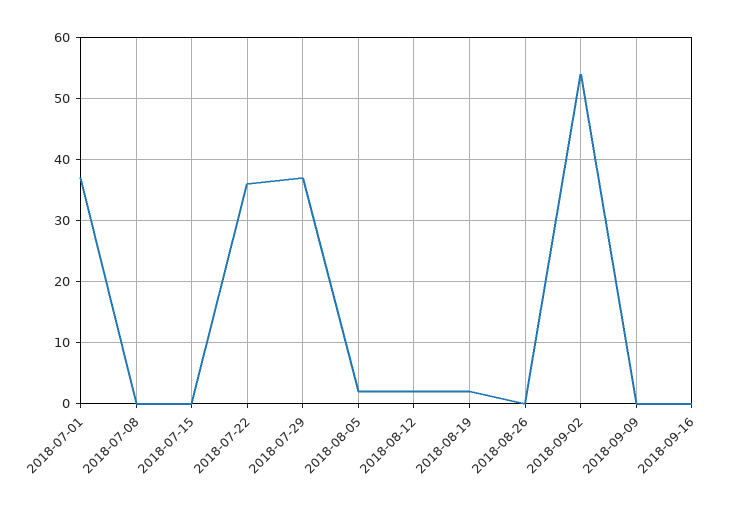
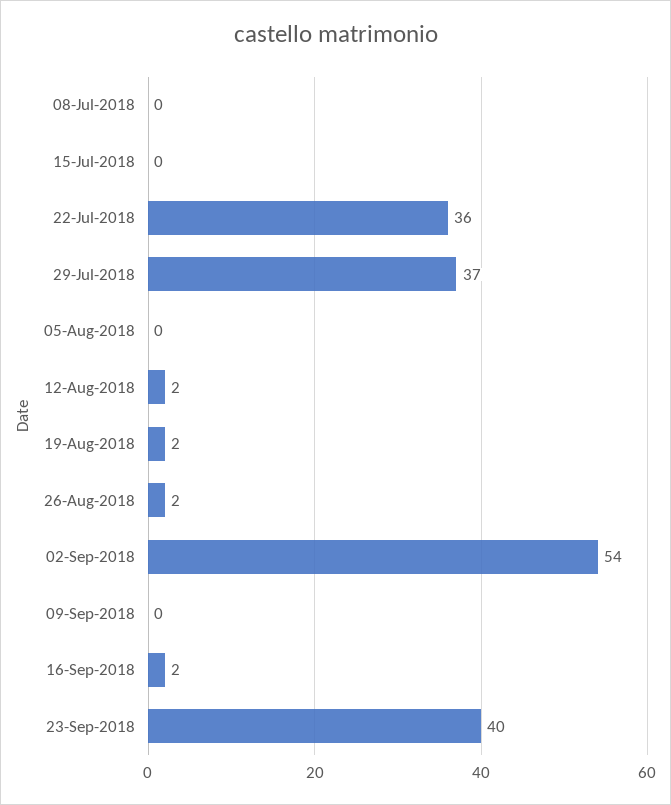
2018-07-01: 37 -> none
2018-08-05: 2 -> 0
2018-08-26: 0 -> 2
2018-09-16: 0 -> 2
23-Sep-2018: none -> 40

